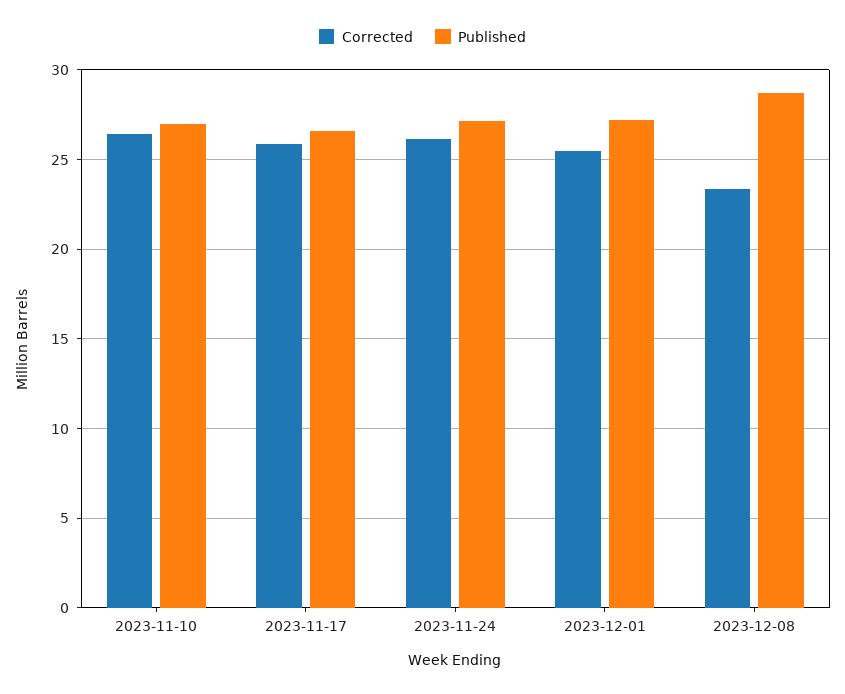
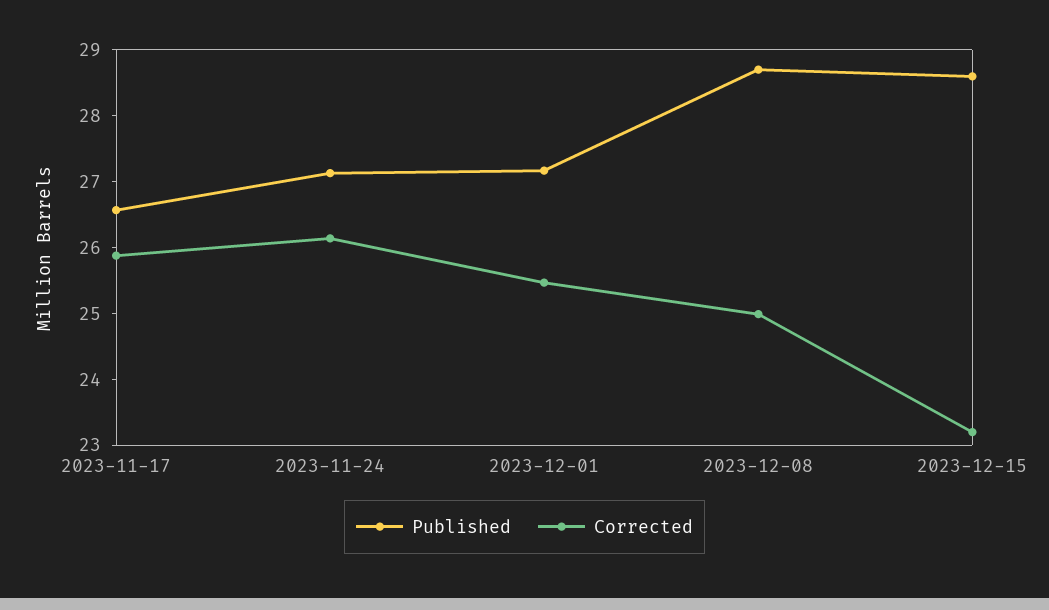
Corrected, 2023-11-10: 26.5 -> none
Published, 2023-11-10: 27 -> none
Corrected, 2023-12-08: 23.5 -> 25
Published, 2023-12-15: none -> 28.6
Corrected, 2023-12-15: none -> 23.2

